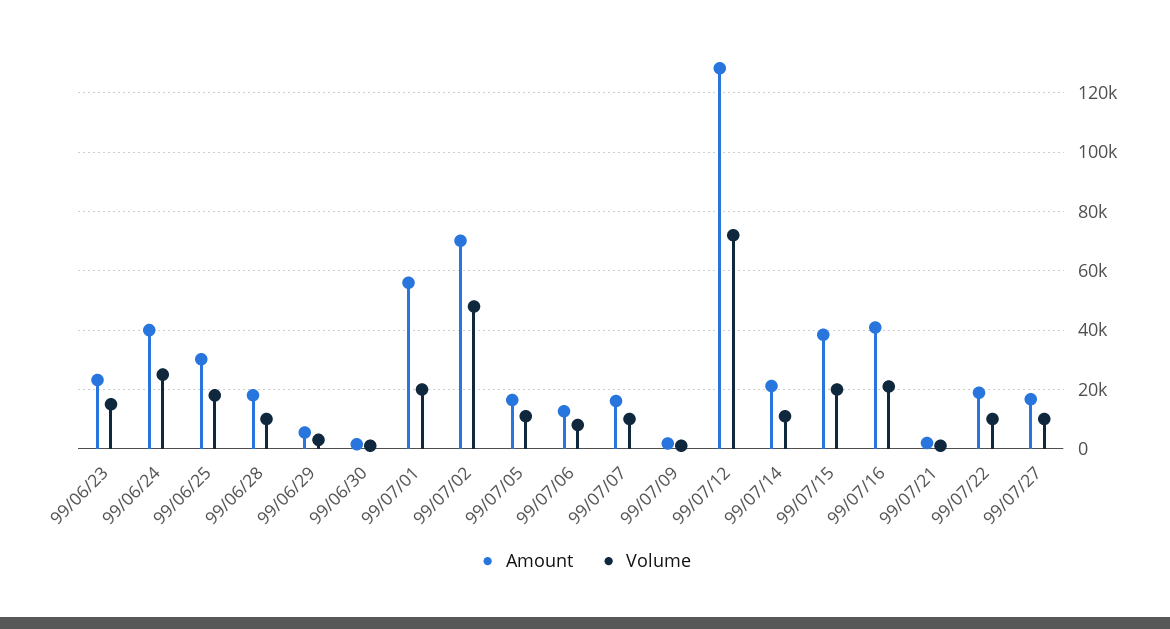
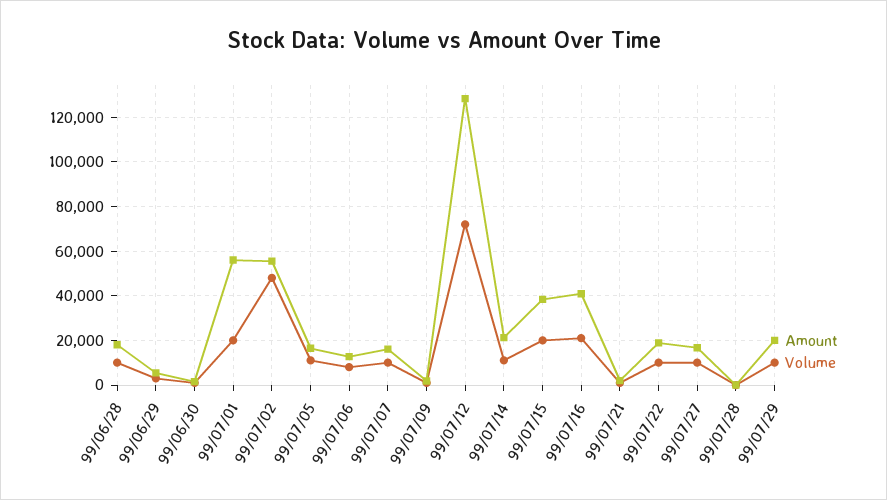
Amount, 99/06/23: 22500 -> none
Volume, 99/06/23: 15000 -> none
Amount, 99/06/24: 40000 -> none
Volume, 99/06/24: 25000 -> none
Amount, 99/06/25: 30000 -> none
Volume, 99/06/25: 17500 -> none
Amount, 99/07/02: 70000 -> 55000
Amount, 99/07/28: none -> 0
Volume, 99/07/28: none -> 0
Amount, 99/07/29: none -> 20000
Volume, 99/07/29: none -> 10000

